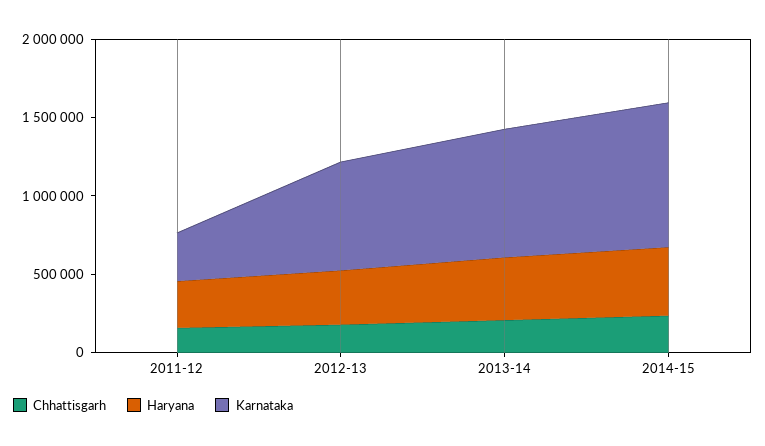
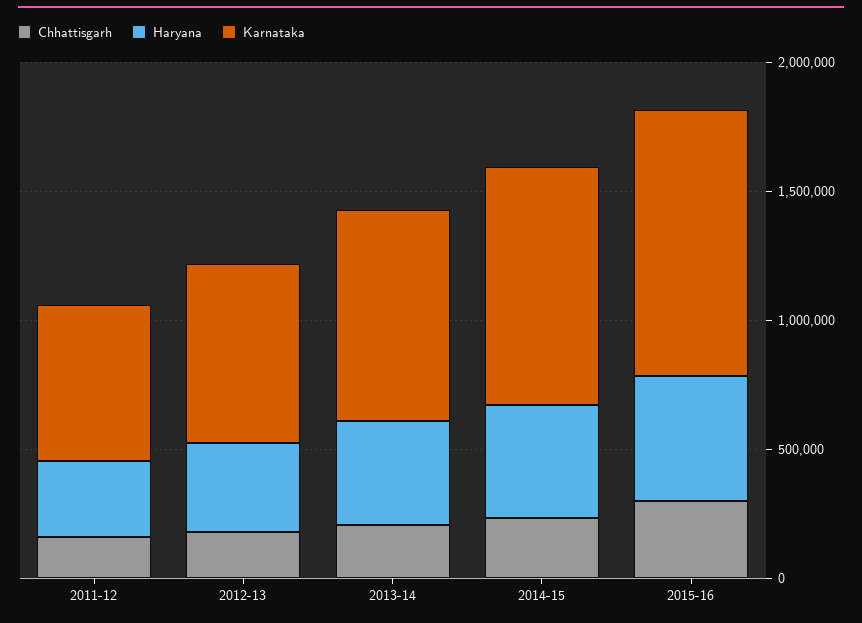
Karnataka, 2011-12: 300000 -> 600000
Chhattisgarh, 2015-16: none -> 300000
Haryana, 2015-16: none -> 500000
Karnataka, 2015-16: none -> 1000000

